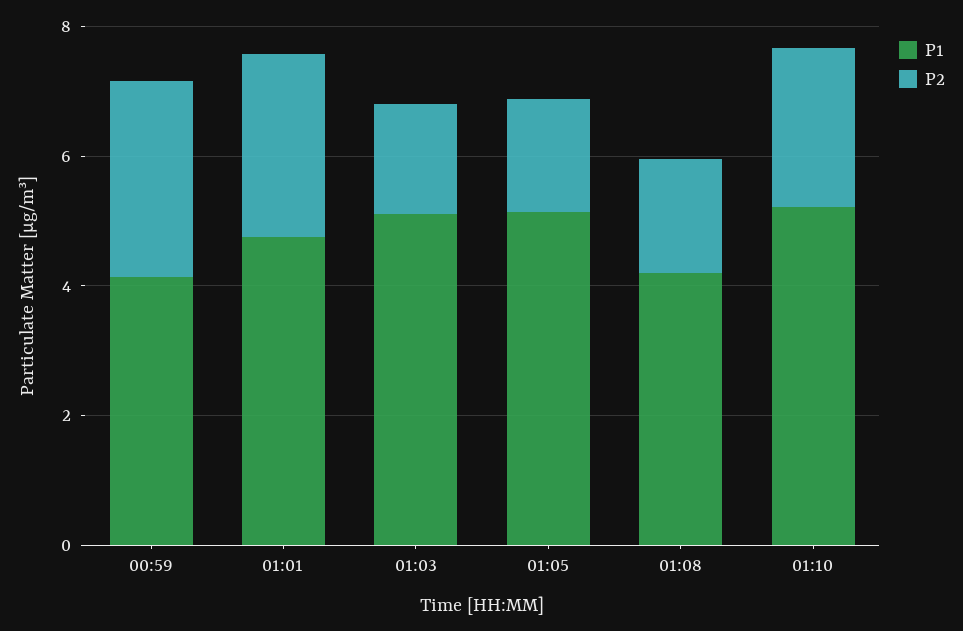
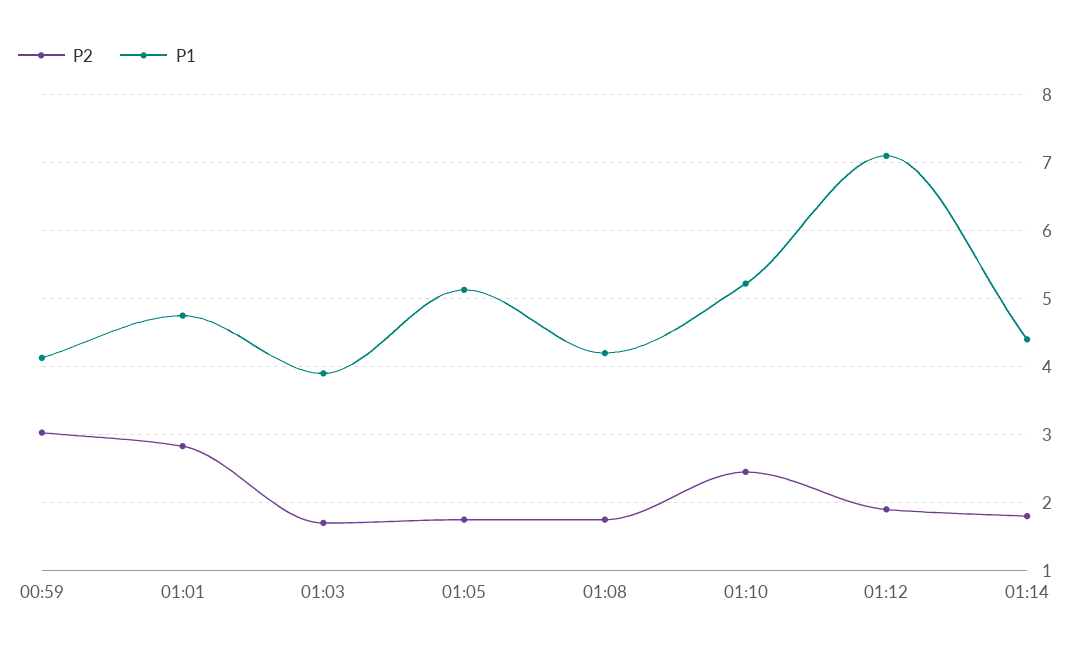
P1, 01:03: 5 -> 3.9
P2, 01:12: none -> 1.9
P1, 01:12: none -> 7.1
P2, 01:14: none -> 1.8
P1, 01:14: none -> 4.4

